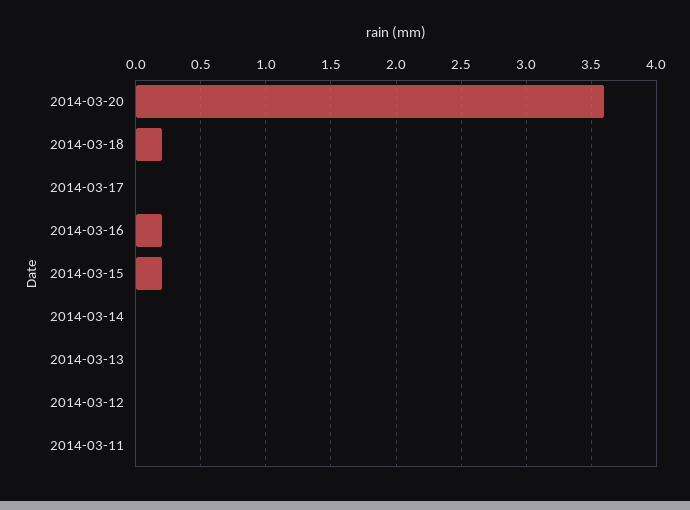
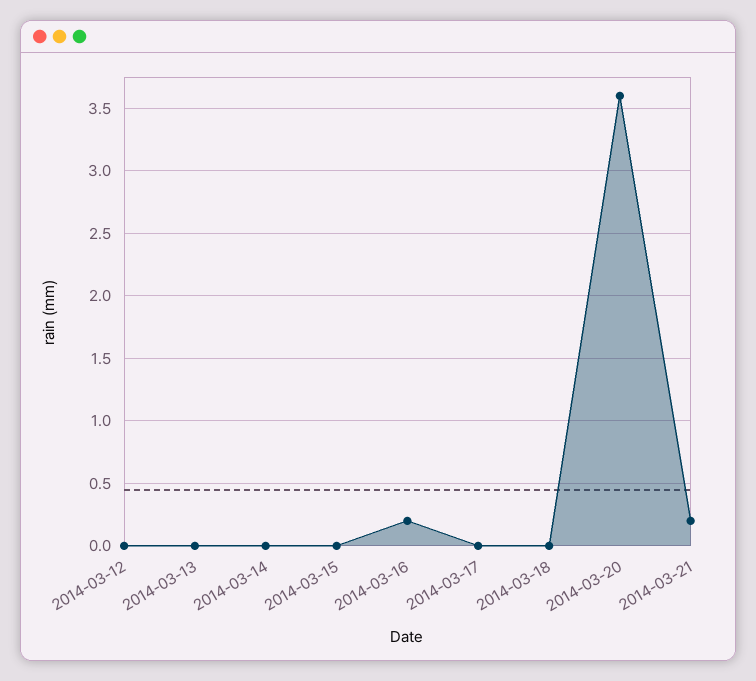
2014-03-18: 0.2 -> 0
2014-03-15: 0.2 -> 0
2014-03-11: 0 -> none
2014-03-21: none -> 0.2

